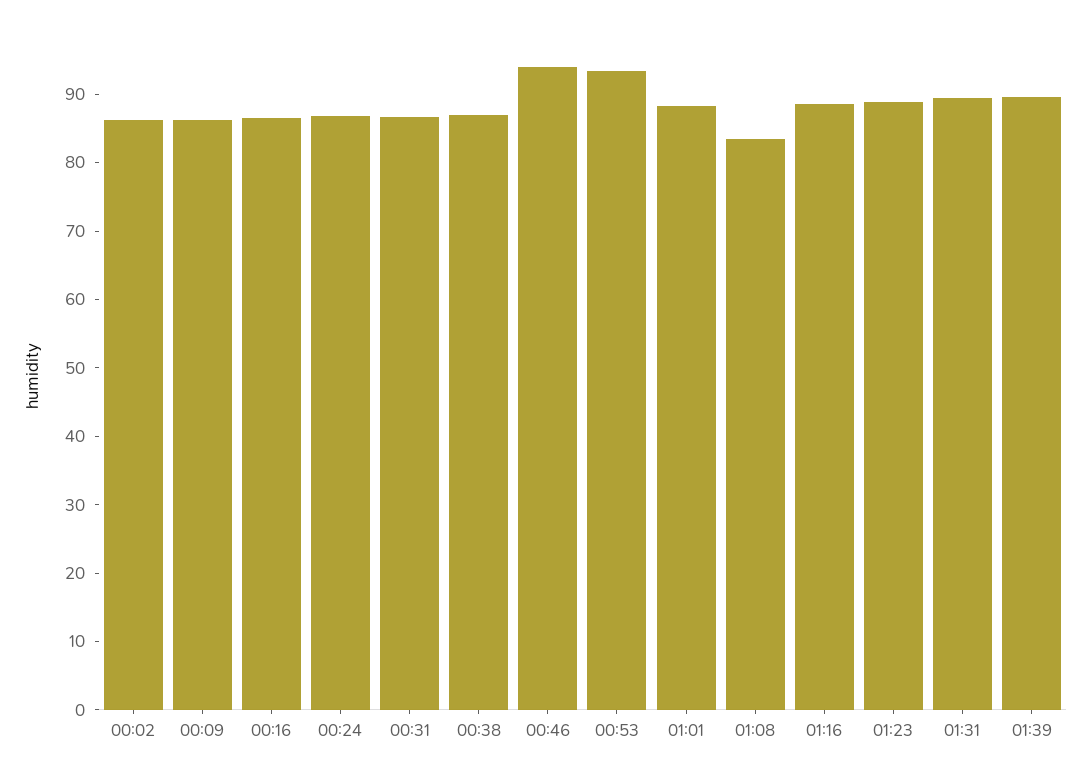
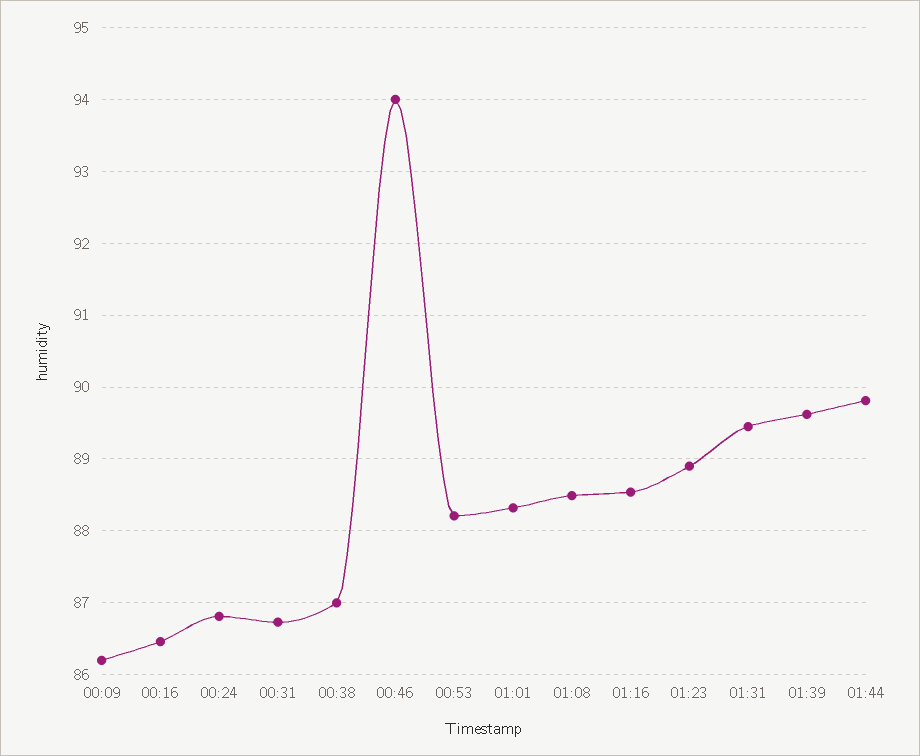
00:02: 86 -> none
00:53: 94 -> 88.2
01:08: 84 -> 88.5
01:44: none -> 89.8

